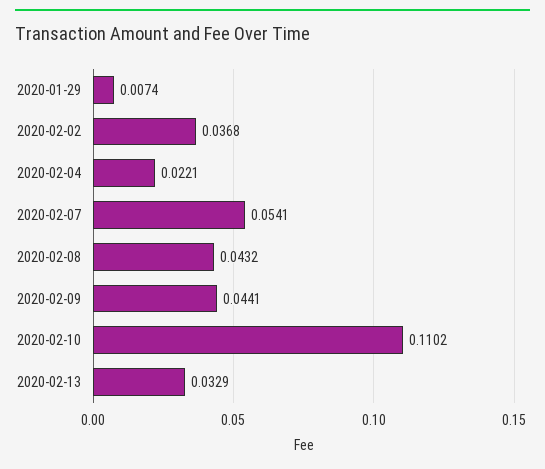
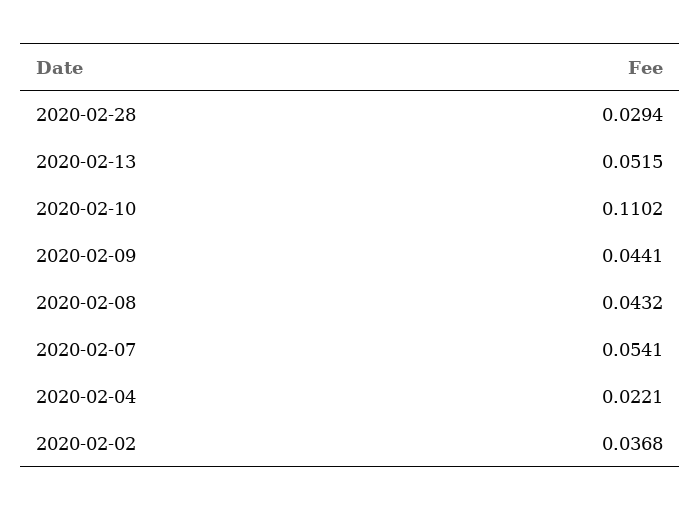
2020-01-29: 0.0074 -> none
2020-02-13: 0.0329 -> 0.0515
2020-02-28: none -> 0.0294

